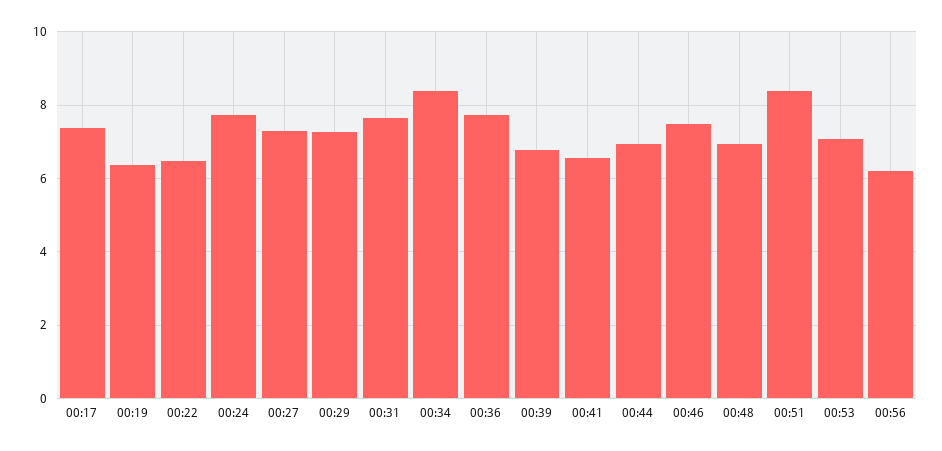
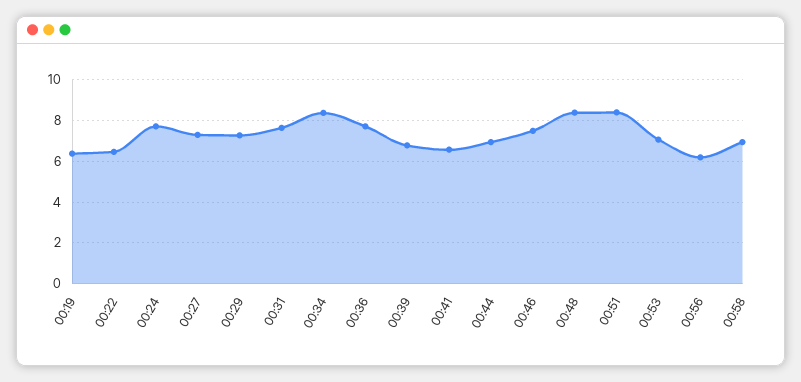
00:17: 7.4 -> none
00:48: 7 -> 8.5
00:58: none -> 7

